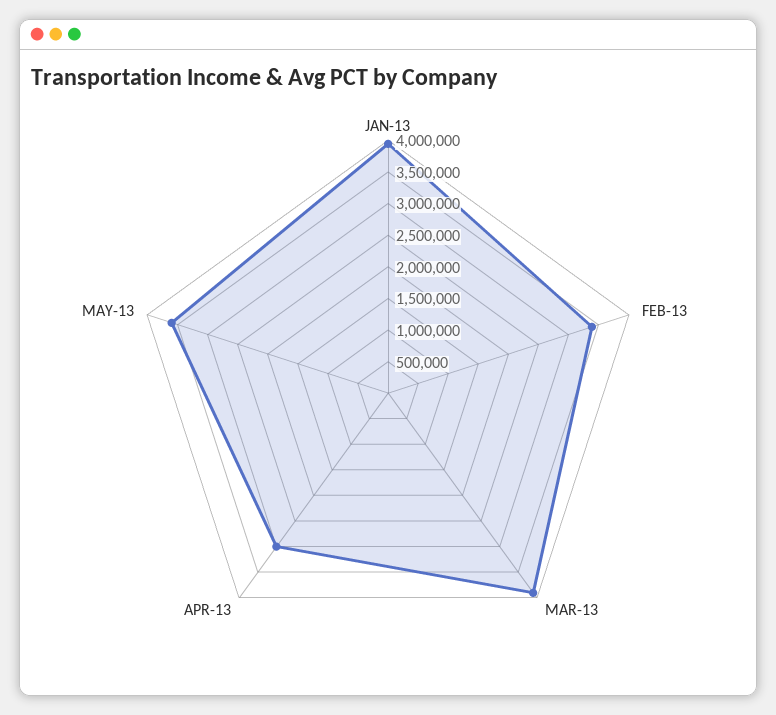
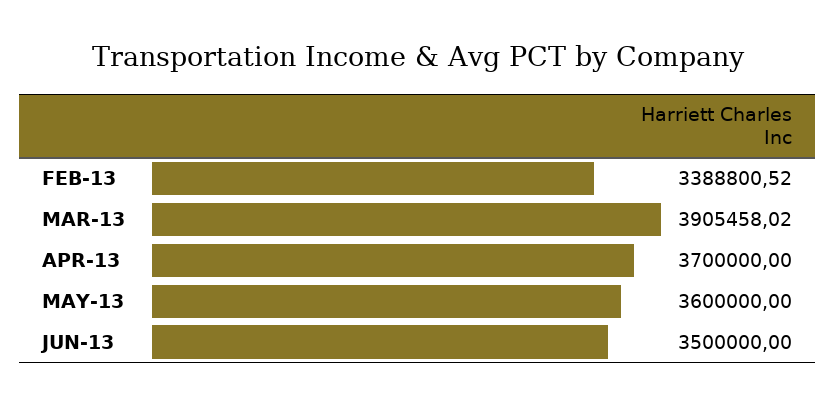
JAN-13: 4000000 -> none
APR-13: 3000000 -> 3700000
JUN-13: none -> 3500000

